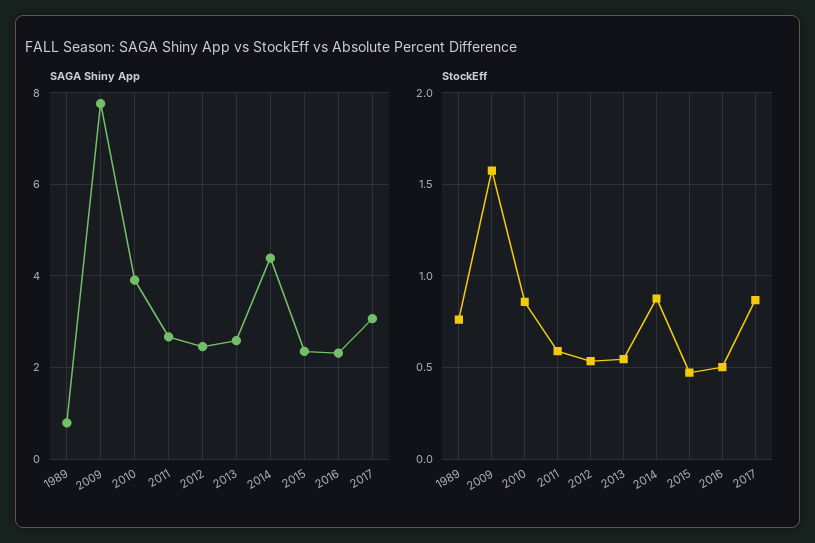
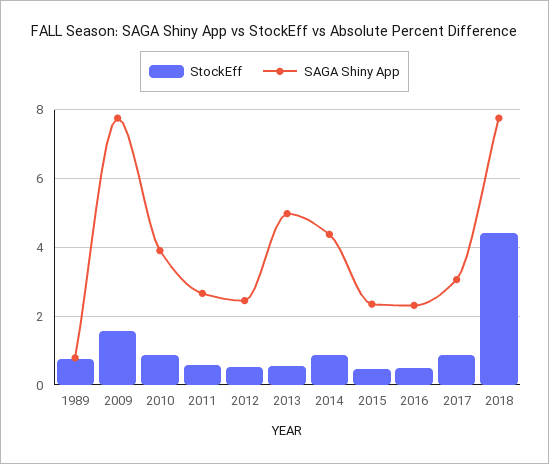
SAGA Shiny App, 2013: 2.6 -> 5
StockEff, 2018: none -> 4.4
SAGA Shiny App, 2018: none -> 7.8

